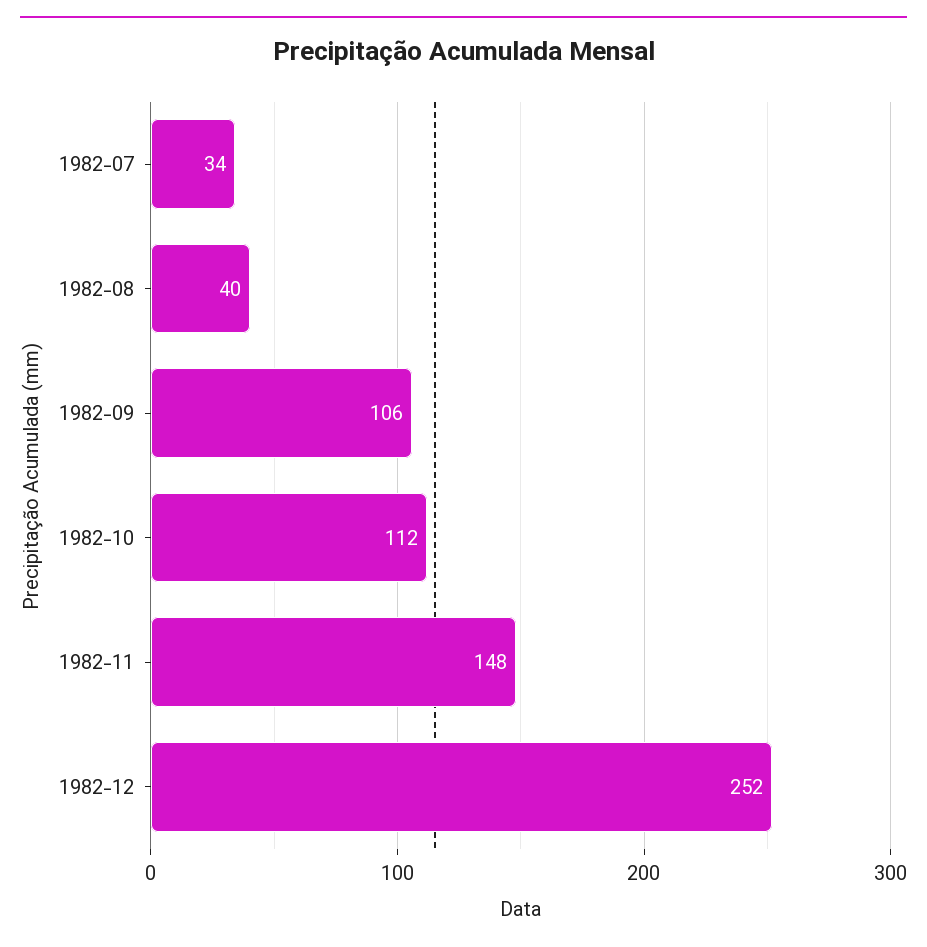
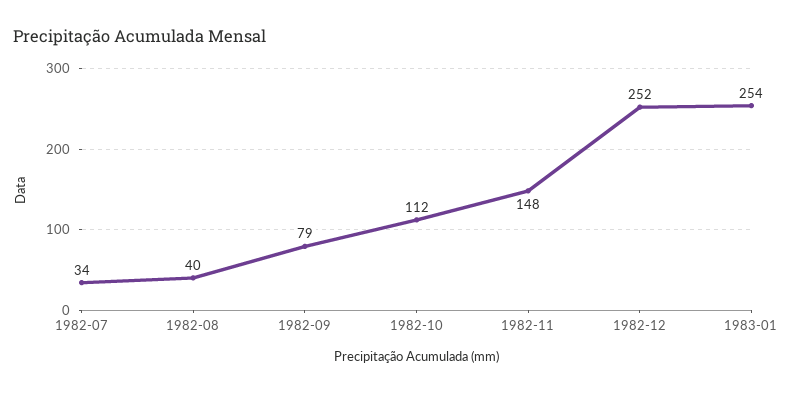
1982-09: 106 -> 79
1983-01: none -> 254

